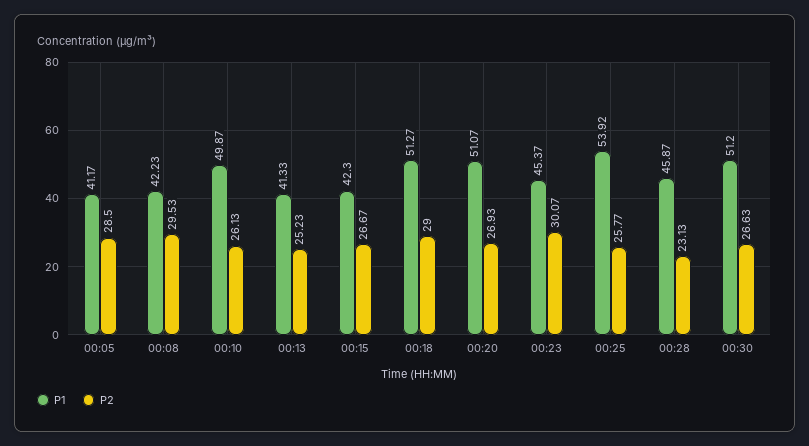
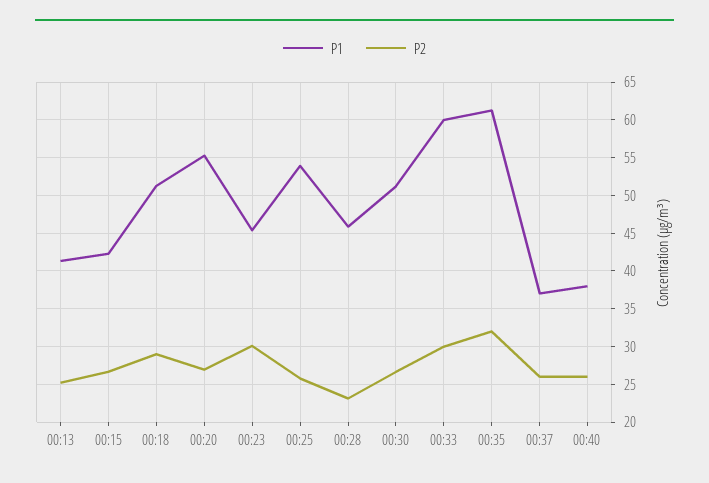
P1, 00:05: 41.17 -> none
P2, 00:05: 28.5 -> none
P1, 00:08: 42.23 -> none
P2, 00:08: 29.53 -> none
P1, 00:10: 49.87 -> none
P2, 00:10: 26.13 -> none
P1, 00:20: 51.07 -> 55
P1, 00:33: none -> 60
P2, 00:33: none -> 30
P1, 00:35: none -> 61
P2, 00:35: none -> 32
P1, 00:37: none -> 37
P2, 00:37: none -> 26
P1, 00:40: none -> 38
P2, 00:40: none -> 26

